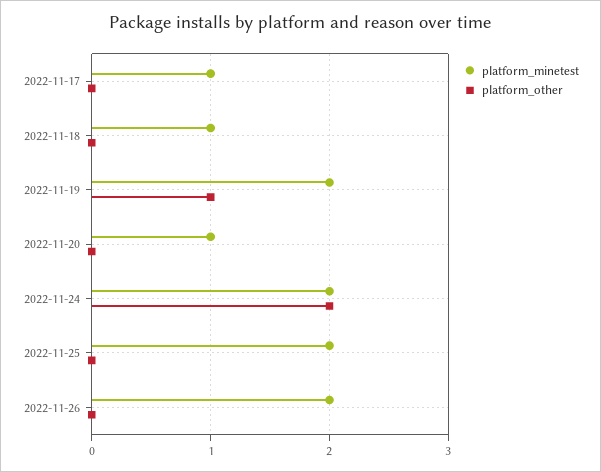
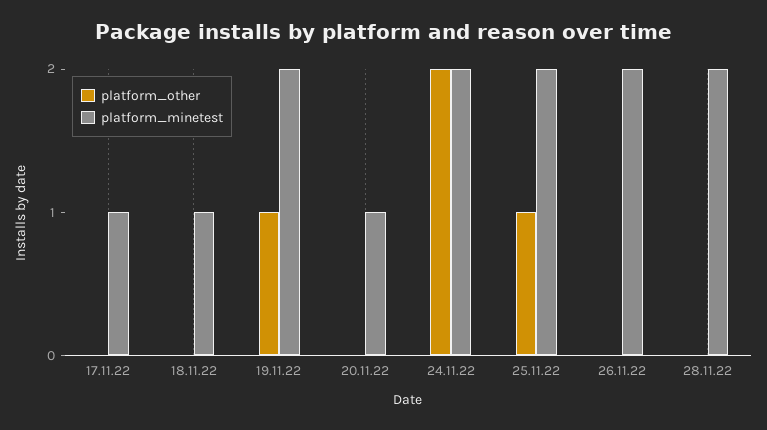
platform_other, 2022-11-25: 0 -> 1
platform_other, 28.11.22: none -> 0
platform_minetest, 28.11.22: none -> 2

